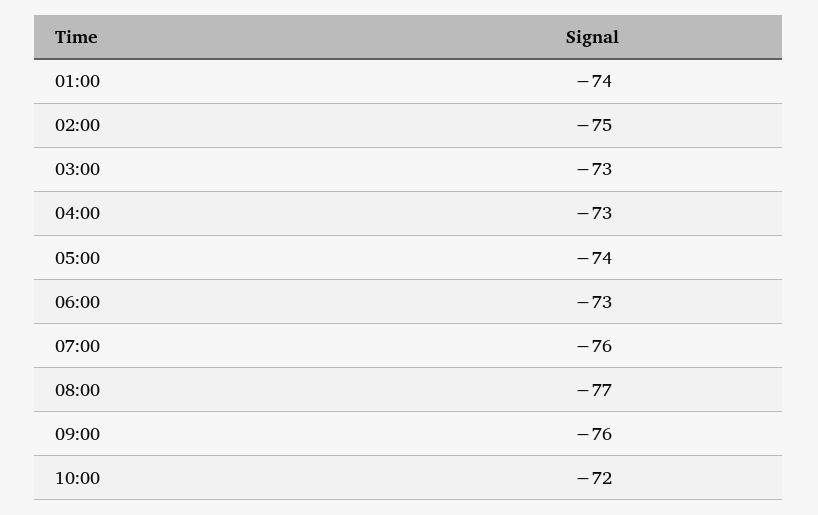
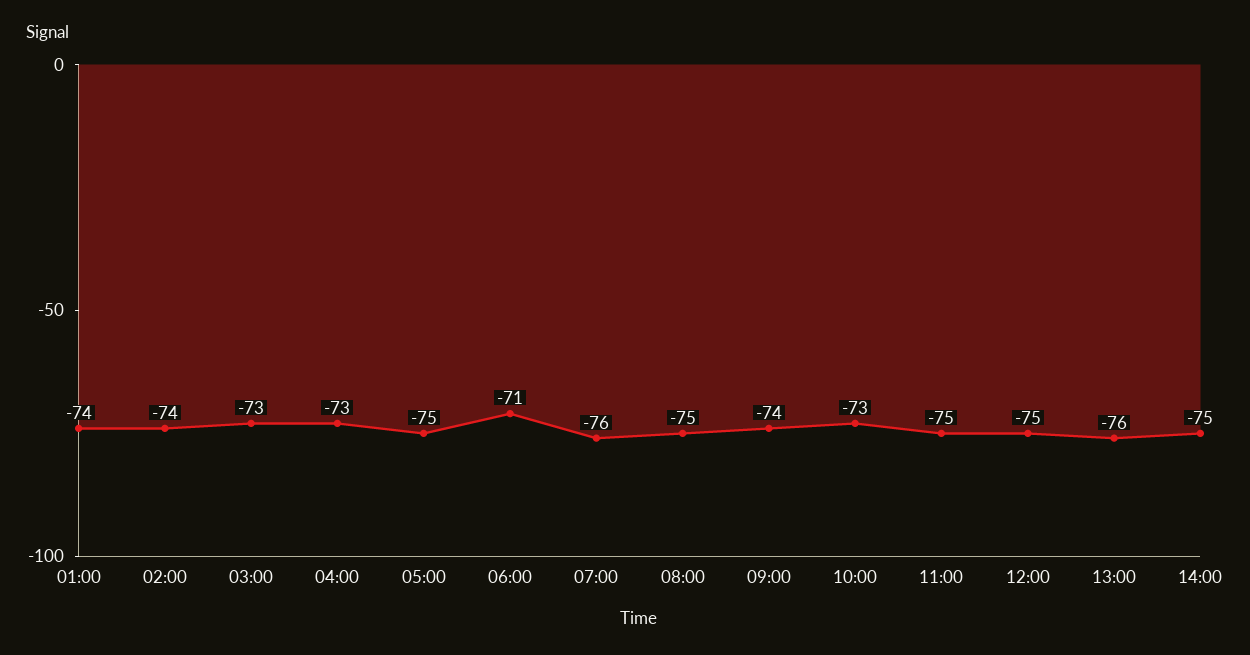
02:00: -75 -> -74
05:00: -74 -> -75
06:00: -73 -> -71
08:00: -77 -> -75
09:00: -76 -> -74
10:00: -72 -> -73
11:00: none -> -75
12:00: none -> -75
13:00: none -> -76
14:00: none -> -75

